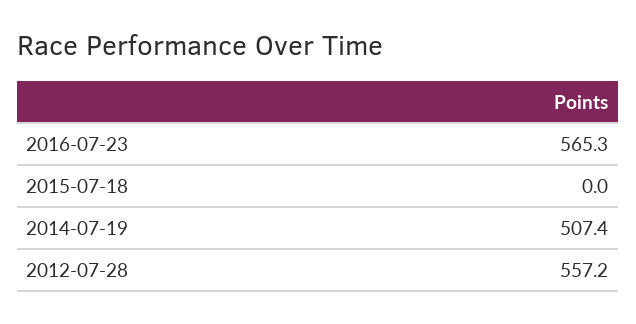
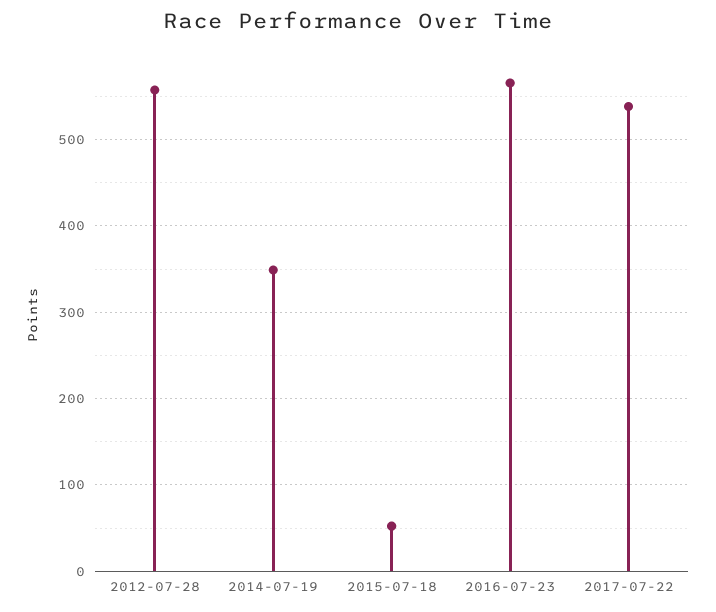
2015-07-18: 0 -> 50
2014-07-19: 507.4 -> 350
2017-07-22: none -> 540

